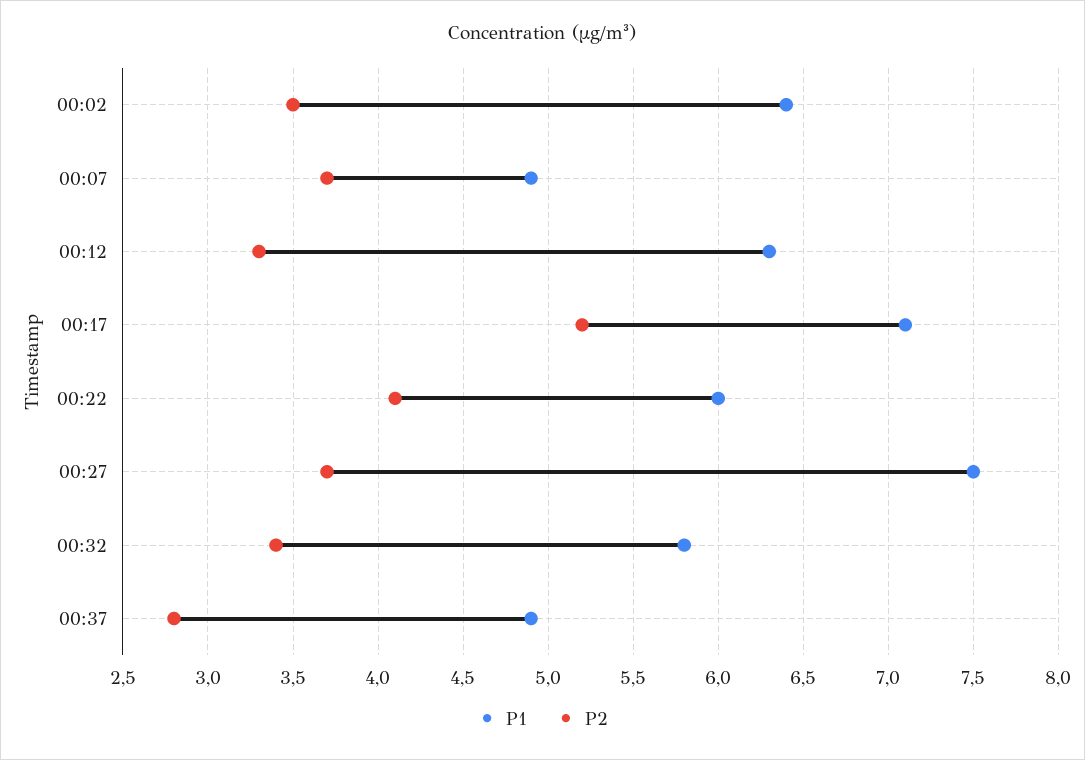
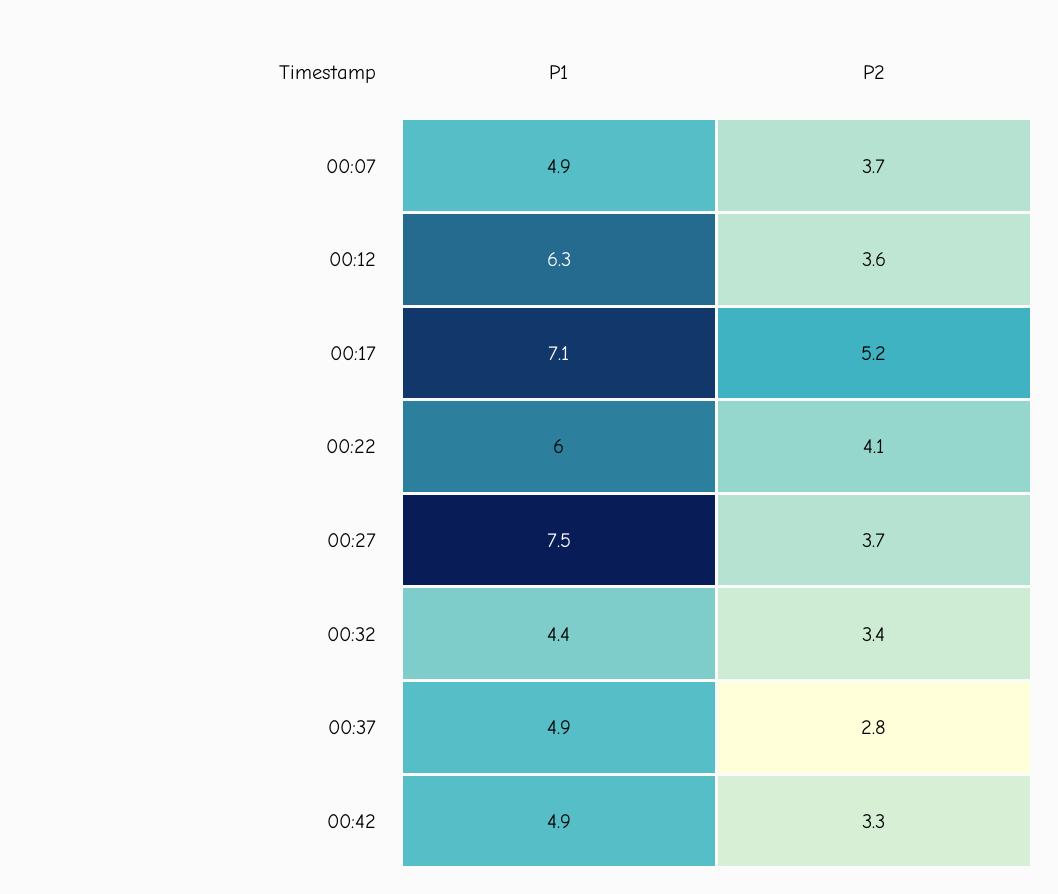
P1, 00:02: 6.4 -> none
P2, 00:02: 3.5 -> none
P2, 00:12: 3.3 -> 3.6
P1, 00:32: 5.8 -> 4.4
P1, 00:42: none -> 4.9
P2, 00:42: none -> 3.3

